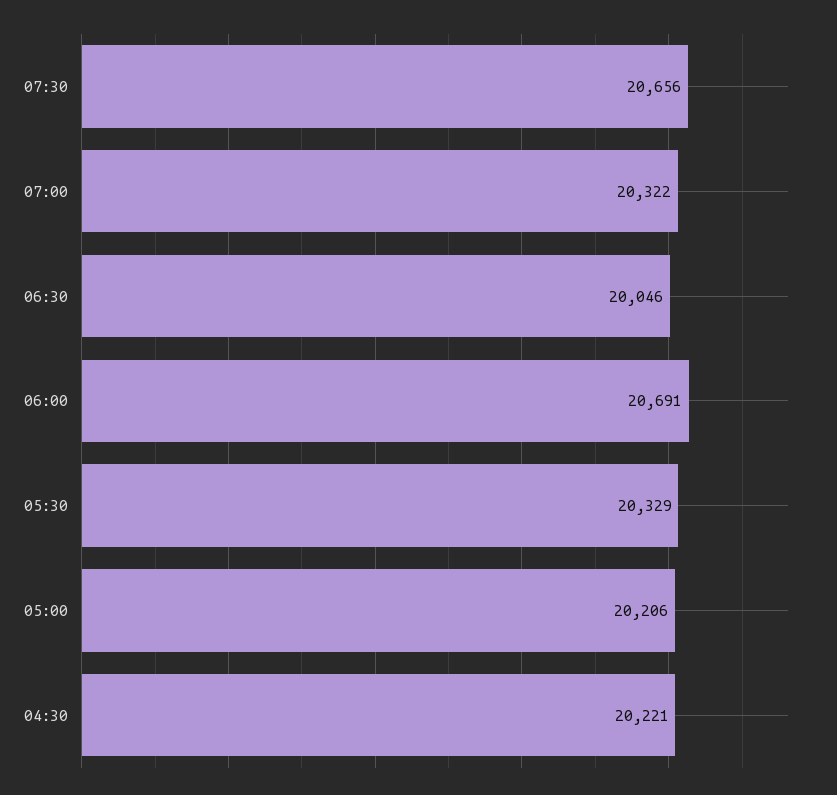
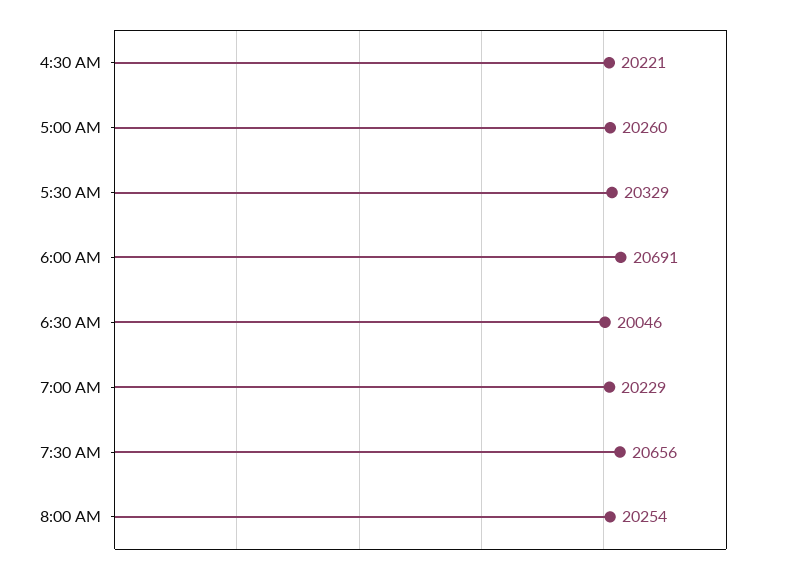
07:00: 20322 -> 20229
05:00: 20206 -> 20260
8:00 AM: none -> 20254

